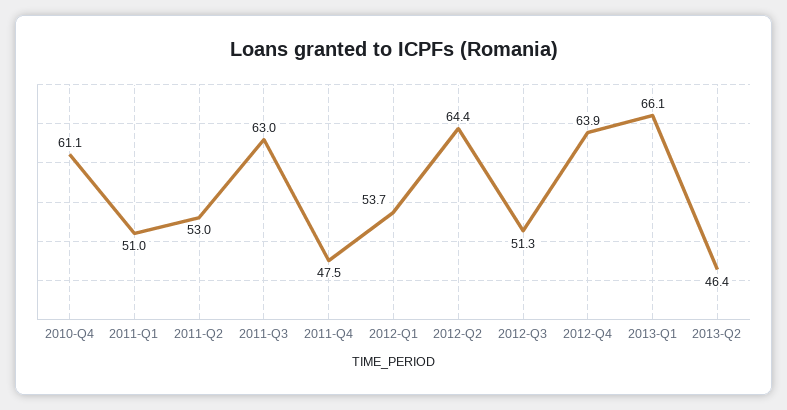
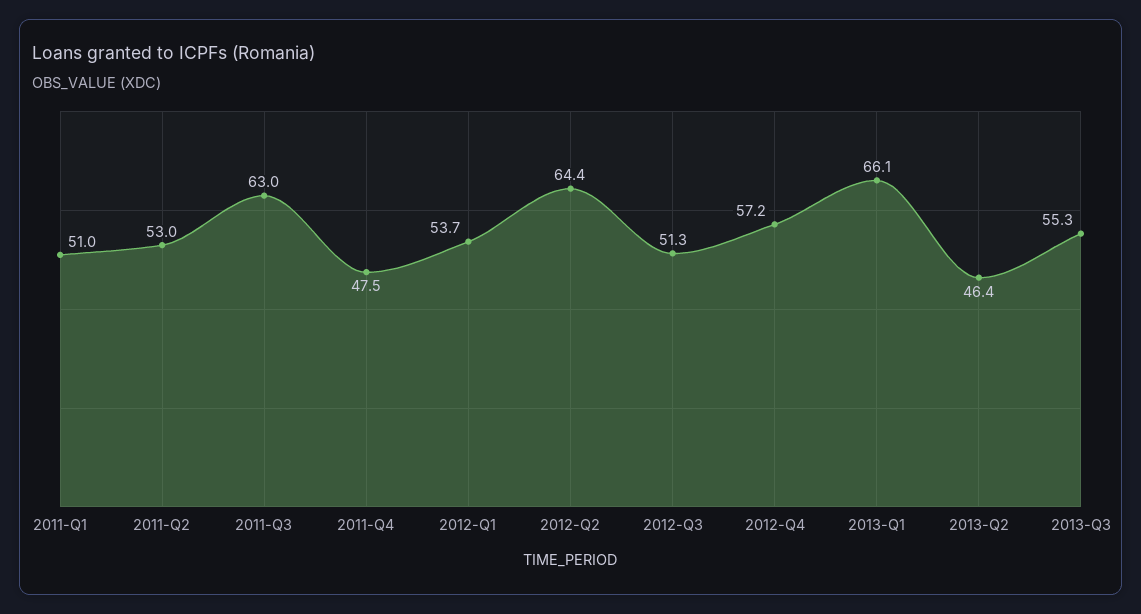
2010-Q4: 61.1 -> none
2012-Q4: 63.9 -> 57.2
2013-Q3: none -> 55.3

